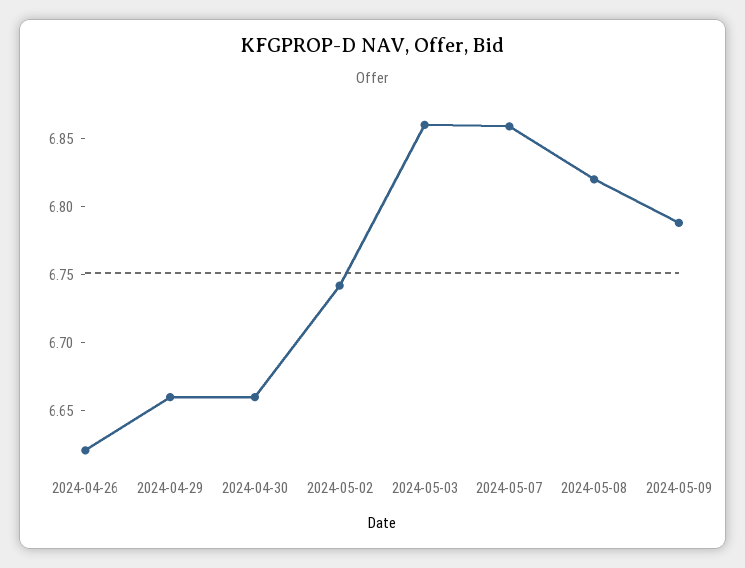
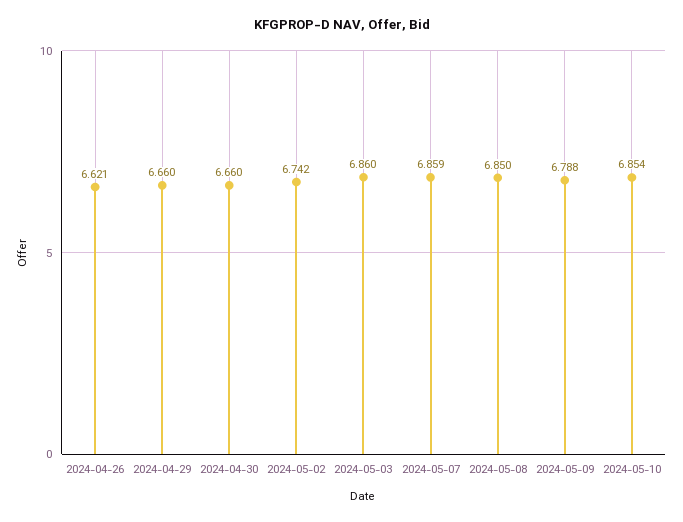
2024-05-08: 6.82 -> 6.85
2024-05-10: none -> 6.854

